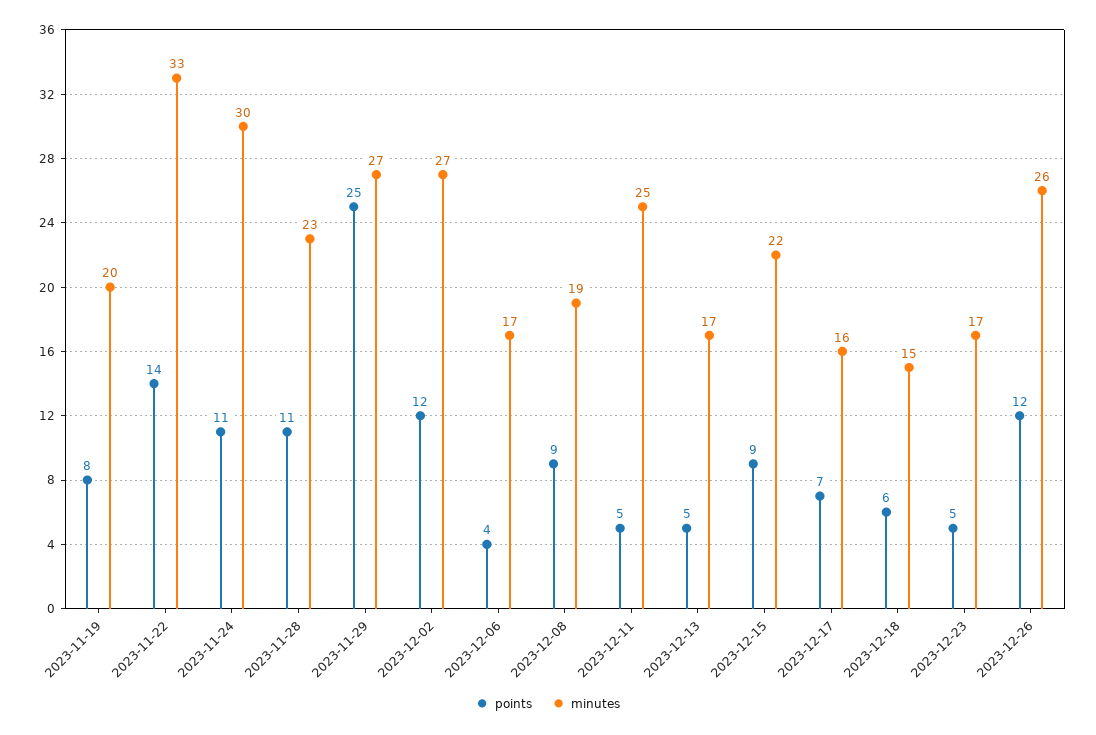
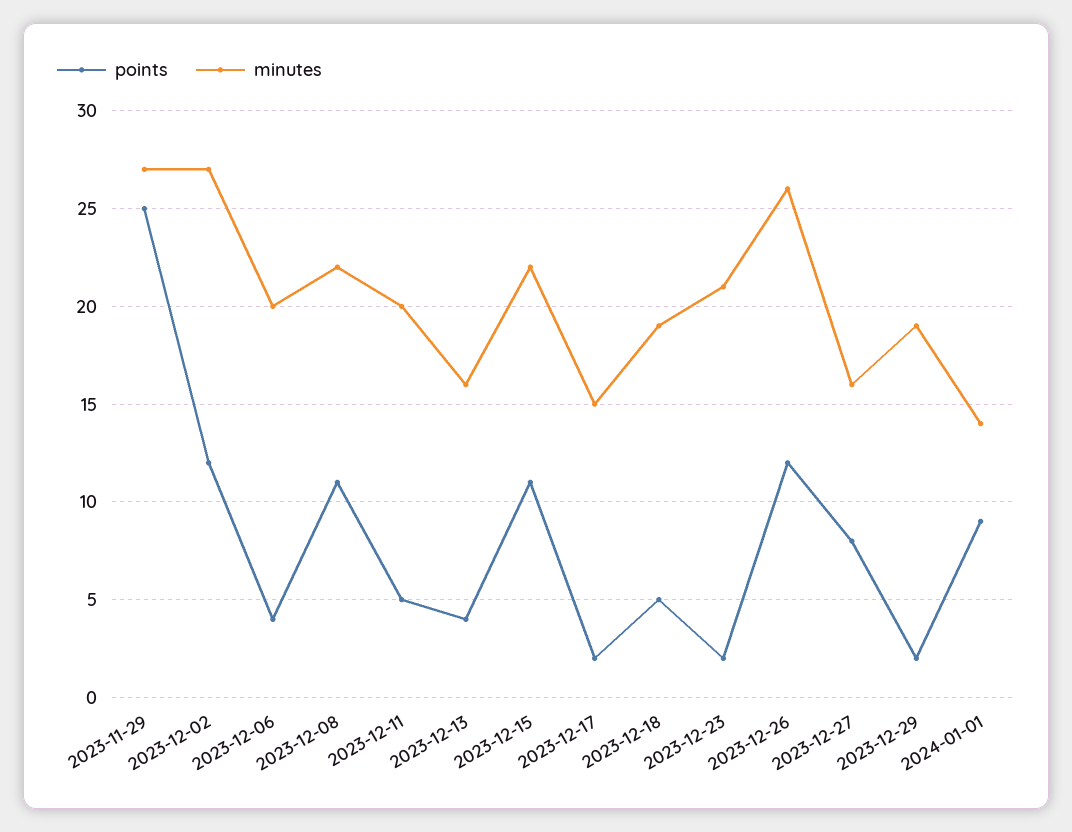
points, 2023-11-19: 8 -> none
minutes, 2023-11-19: 20 -> none
points, 2023-11-22: 14 -> none
minutes, 2023-11-22: 33 -> none
points, 2023-11-24: 11 -> none
minutes, 2023-11-24: 30 -> none
points, 2023-11-28: 11 -> none
minutes, 2023-11-28: 23 -> none
minutes, 2023-12-06: 17 -> 20
points, 2023-12-08: 9 -> 11
minutes, 2023-12-08: 19 -> 22
minutes, 2023-12-11: 25 -> 20
points, 2023-12-13: 5 -> 4
minutes, 2023-12-13: 17 -> 16
points, 2023-12-15: 9 -> 11
points, 2023-12-17: 7 -> 2
minutes, 2023-12-17: 16 -> 15
points, 2023-12-18: 6 -> 5
minutes, 2023-12-18: 15 -> 19
points, 2023-12-23: 5 -> 2
minutes, 2023-12-23: 17 -> 21
points, 2023-12-27: none -> 8
minutes, 2023-12-27: none -> 16
points, 2023-12-29: none -> 2
minutes, 2023-12-29: none -> 19
points, 2024-01-01: none -> 9
minutes, 2024-01-01: none -> 14

